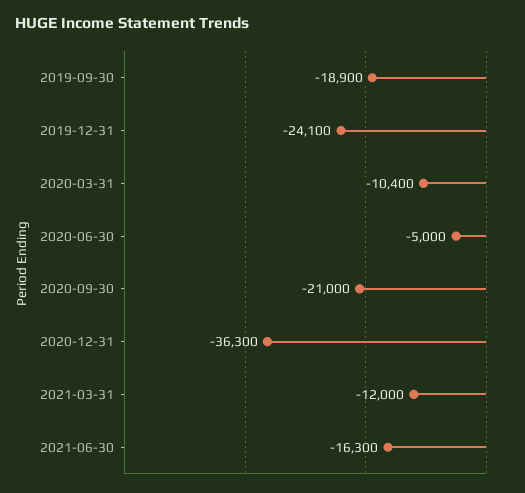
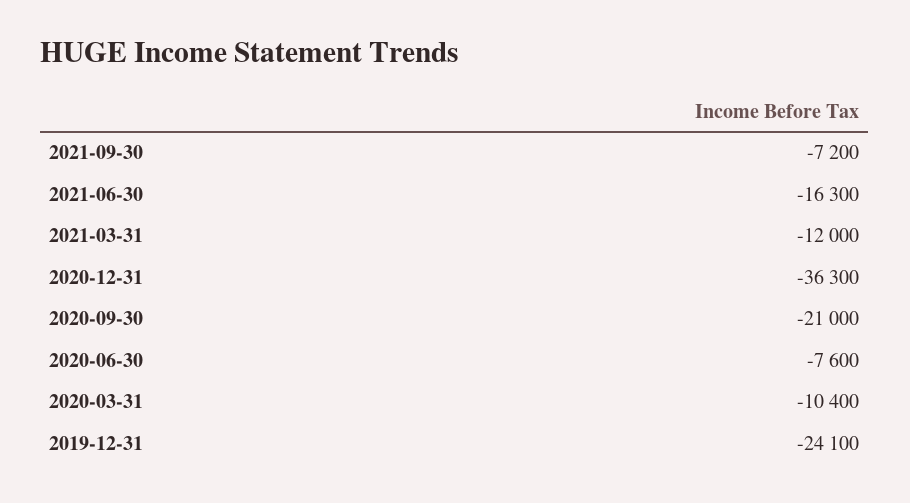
2019-09-30: -18900 -> none
2020-06-30: -5000 -> -7600
2021-09-30: none -> -7200

